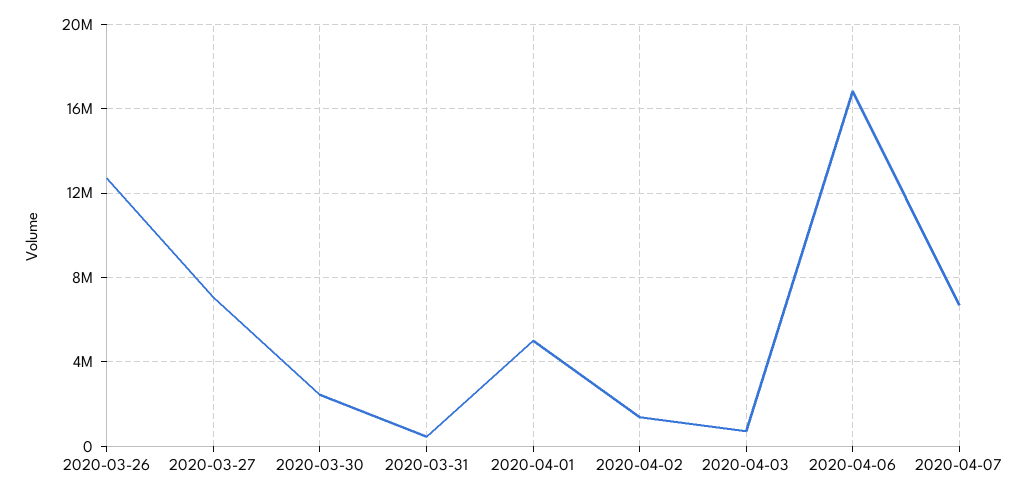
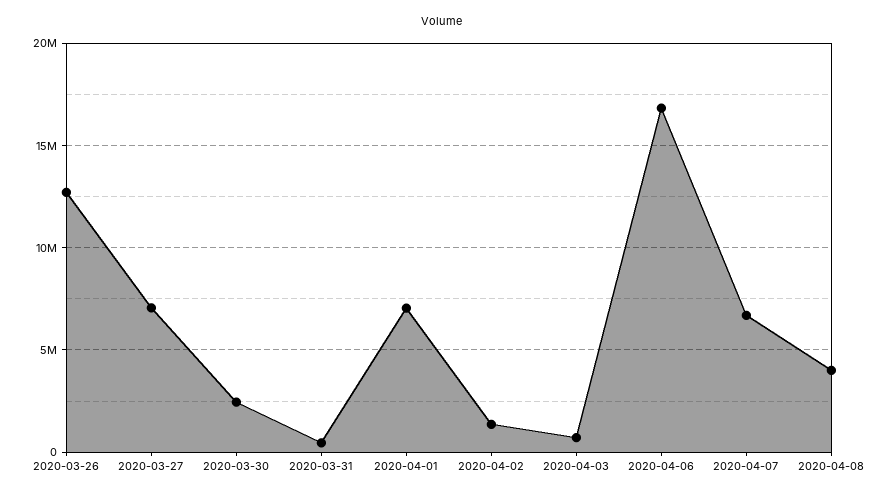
2020-04-01: 5000000 -> 7000000
2020-04-08: none -> 4000000

